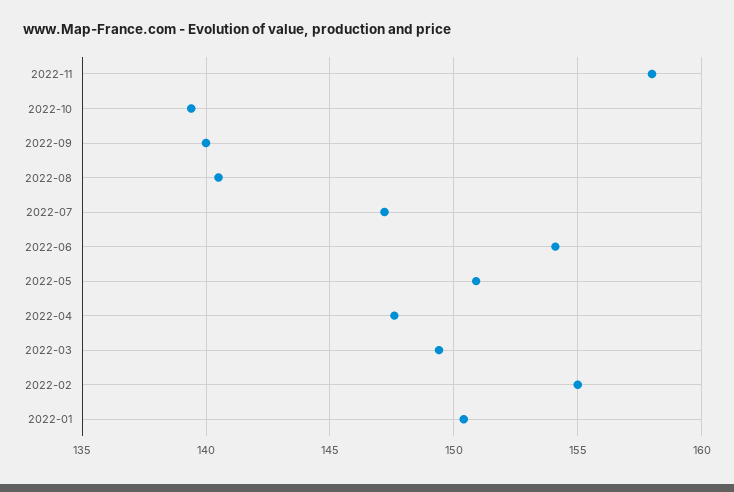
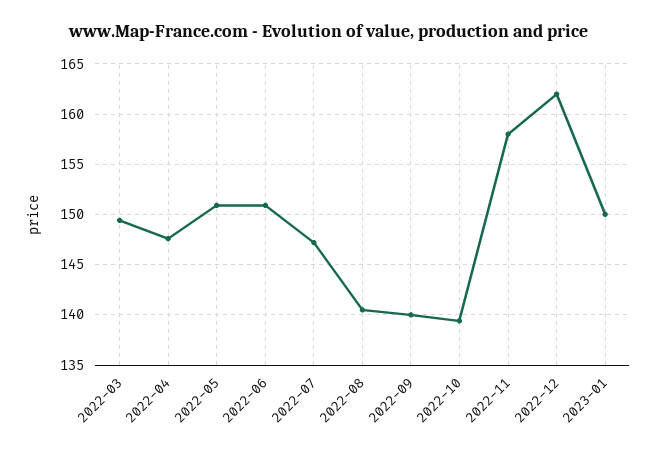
2022-06: 154 -> 151
2022-02: 155 -> none
2022-01: 150.5 -> none
2022-12: none -> 162
2023-01: none -> 150

